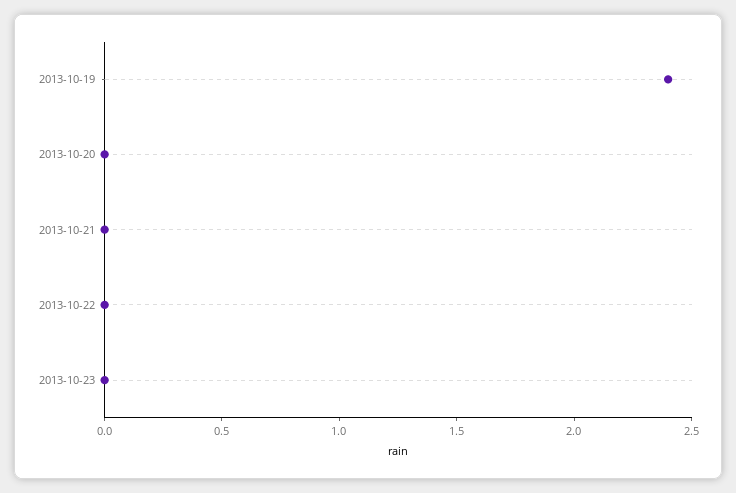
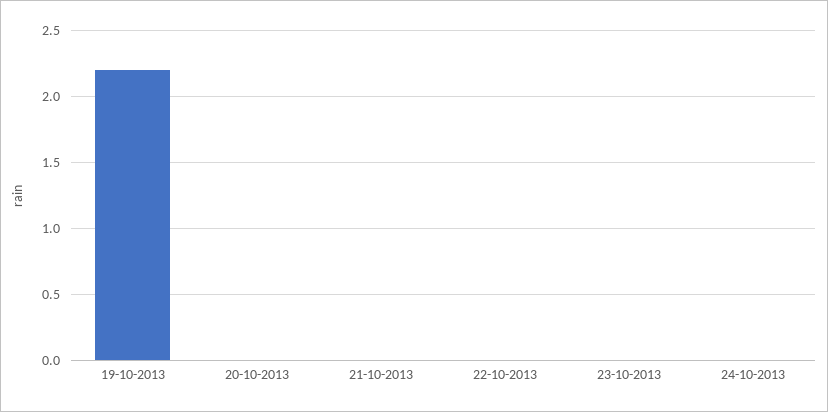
2013-10-19: 2.4 -> 2.2
24-10-2013: none -> 0

